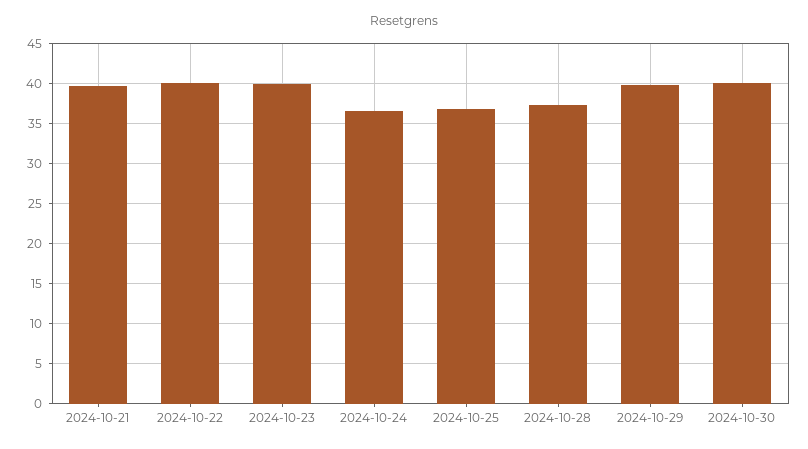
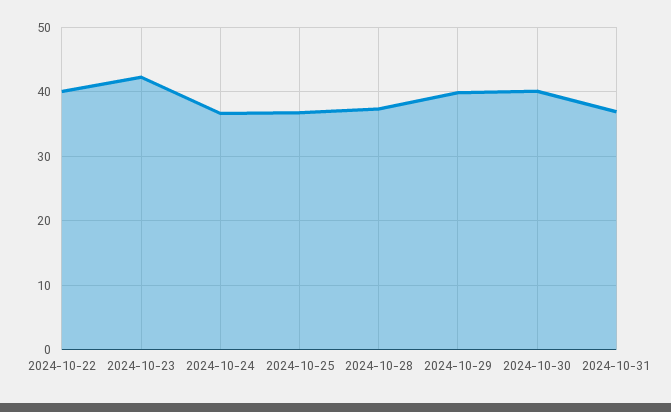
2024-10-21: 40 -> none
2024-10-23: 40 -> 42
2024-10-31: none -> 37

